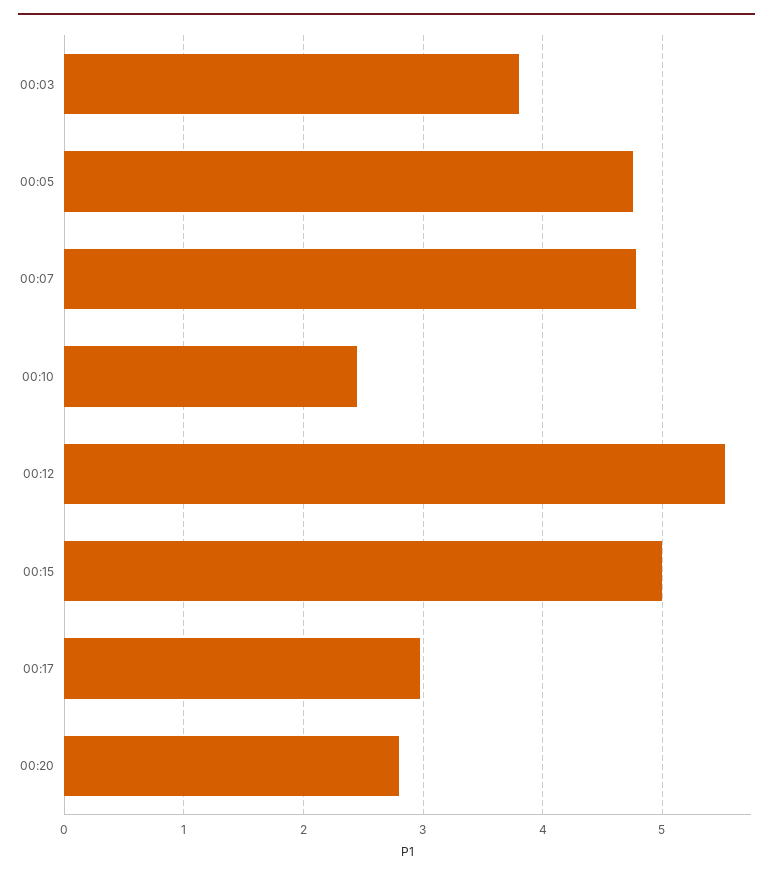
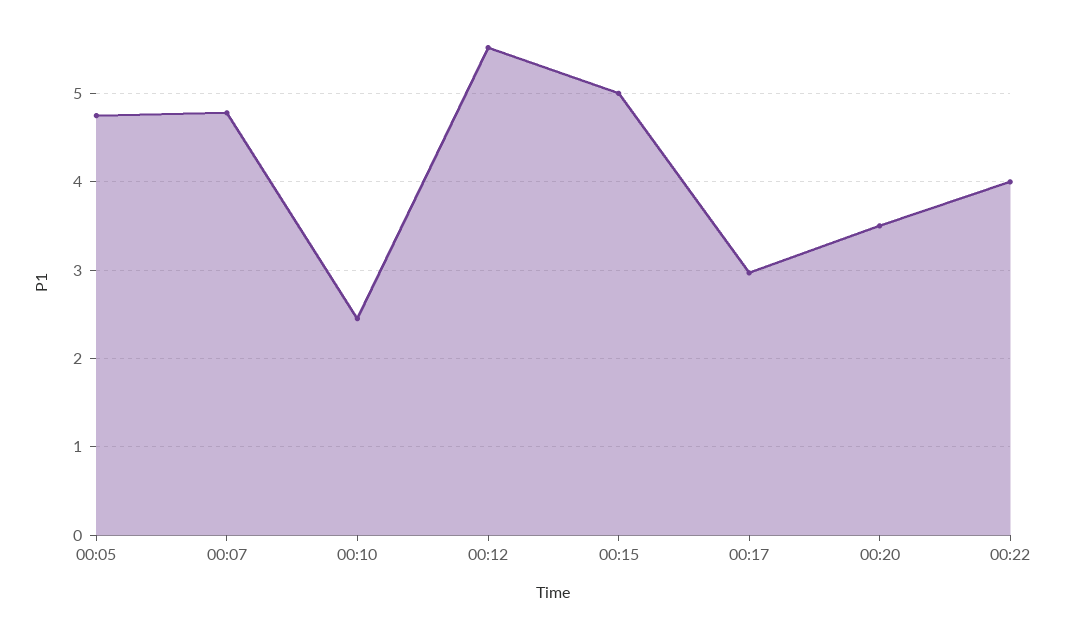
00:03: 3.8 -> none
00:20: 2.8 -> 3.5
00:22: none -> 4

